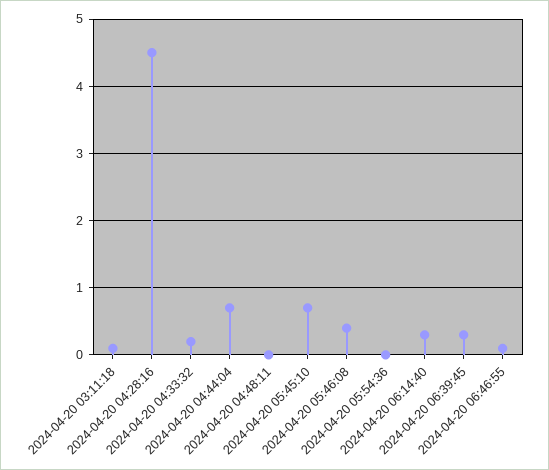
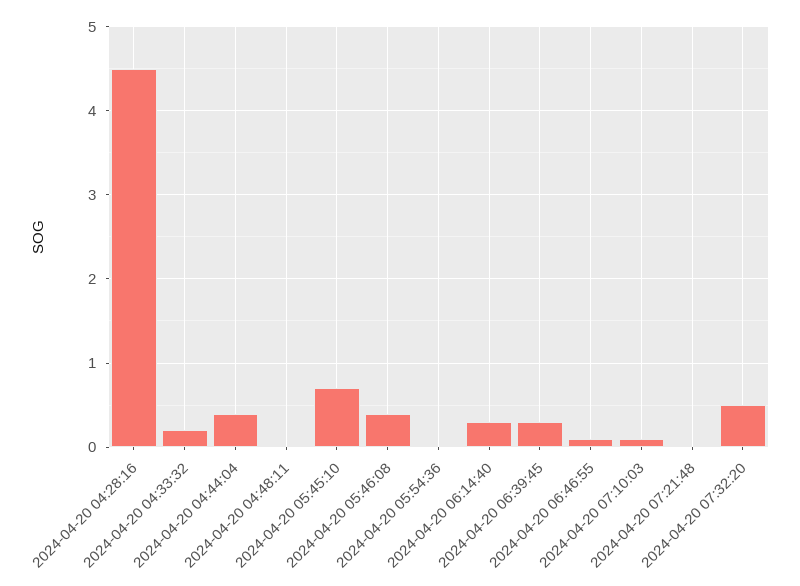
2024-04-20 03:11:18: 0.1 -> none
2024-04-20 04:44:04: 0.7 -> 0.4
2024-04-20 07:10:03: none -> 0.1
2024-04-20 07:21:48: none -> 0
2024-04-20 07:32:20: none -> 0.5

